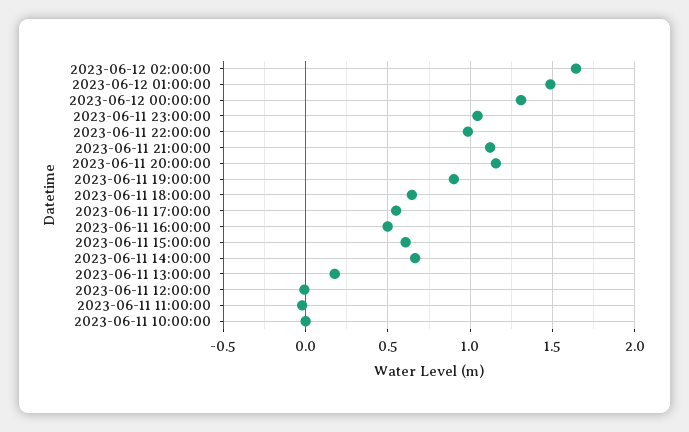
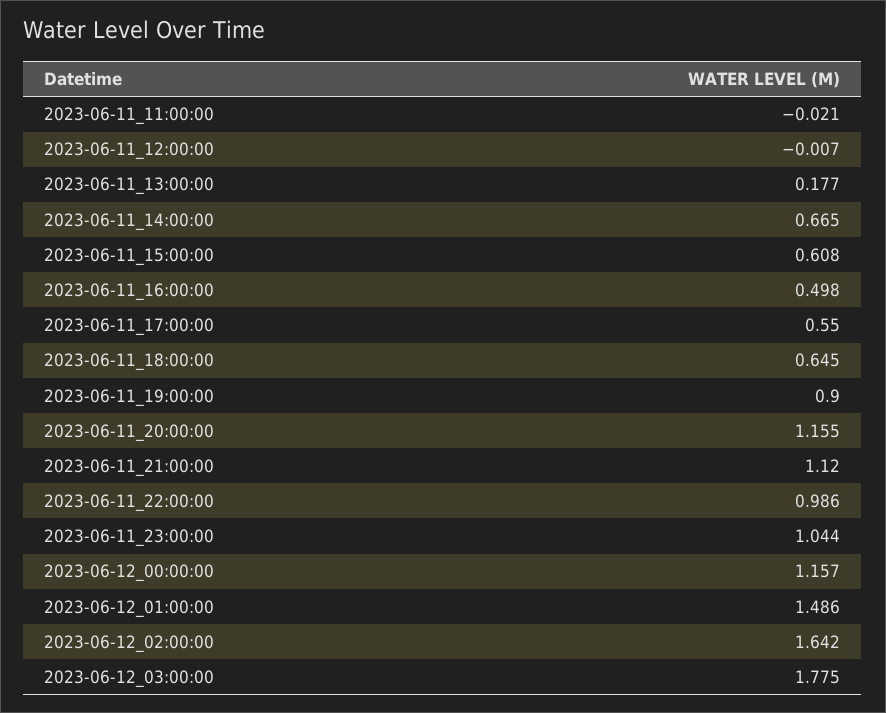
2023-06-12 00:00:00: 1.3 -> 1.157
2023-06-11 10:00:00: 0 -> none
2023-06-12_03:00:00: none -> 1.775

